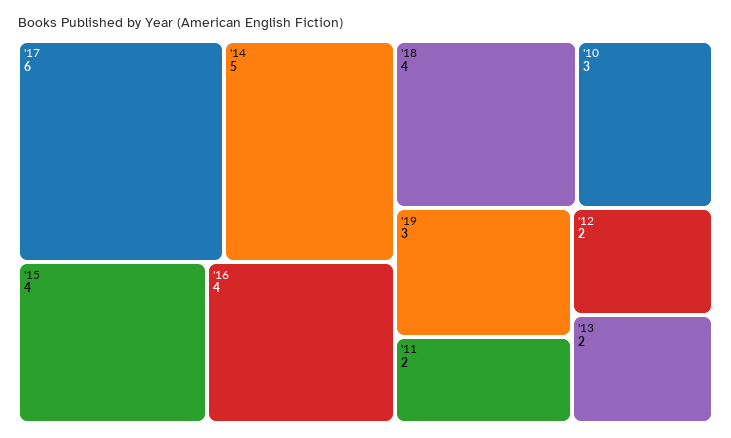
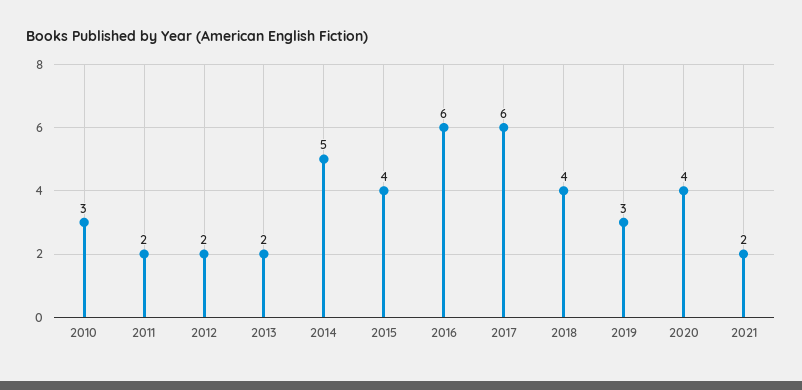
'16: 4 -> 6
2020: none -> 4
2021: none -> 2

